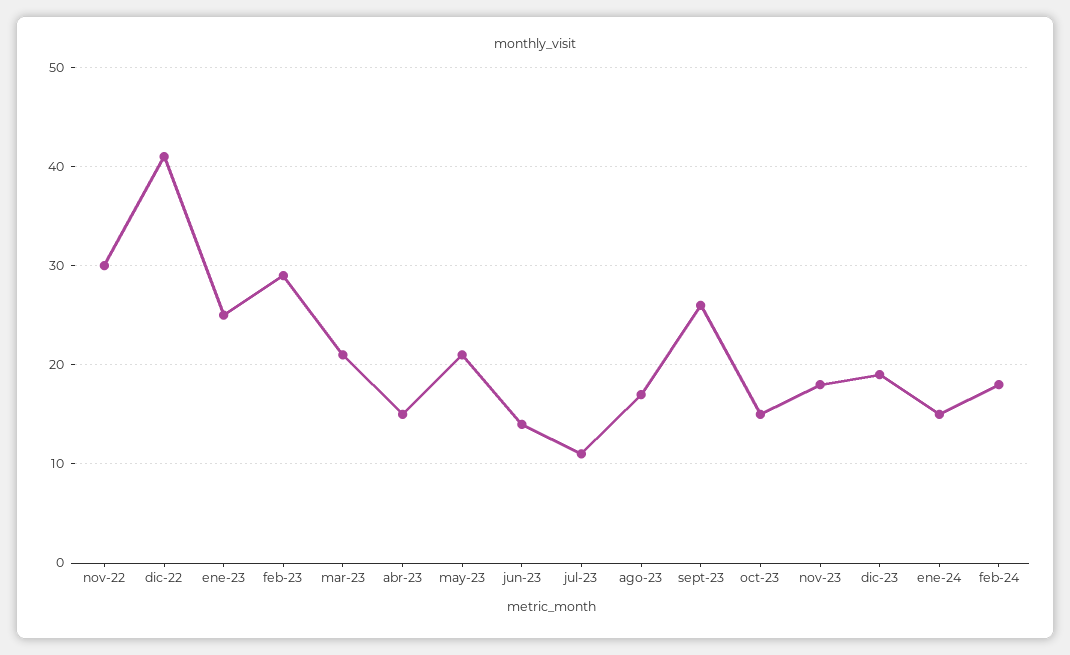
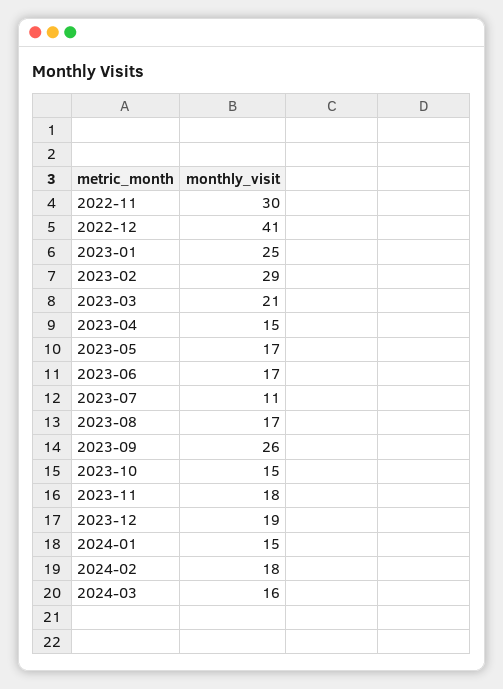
may-23: 21 -> 17
jun-23: 14 -> 17
2024-03: none -> 16

